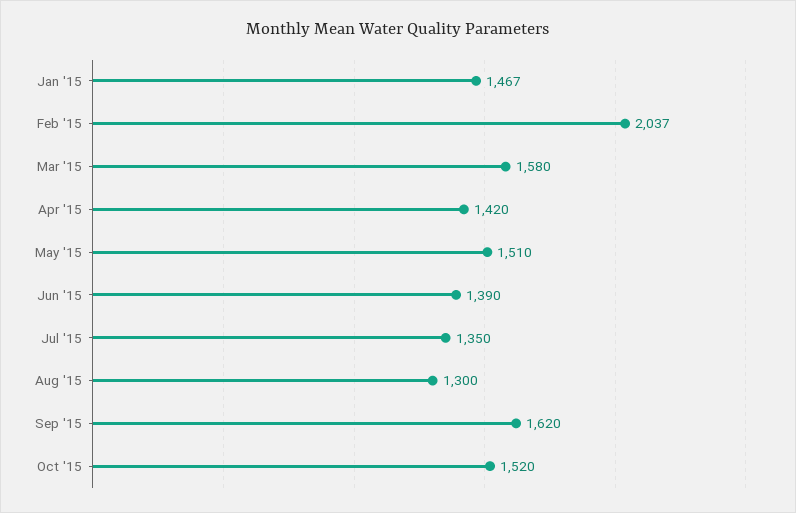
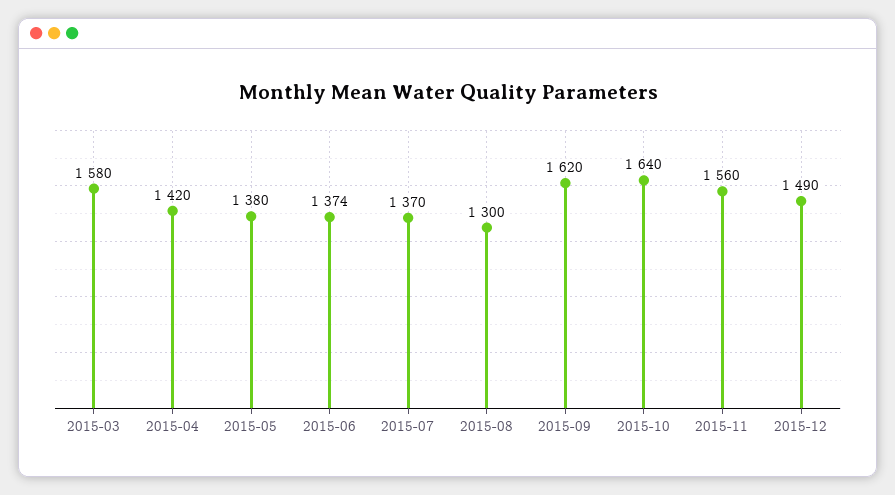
Jan '15: 1467 -> none
Feb '15: 2037 -> none
May '15: 1510 -> 1380
Jun '15: 1390 -> 1374
Jul '15: 1350 -> 1370
Oct '15: 1520 -> 1640
2015-11: none -> 1560
2015-12: none -> 1490

